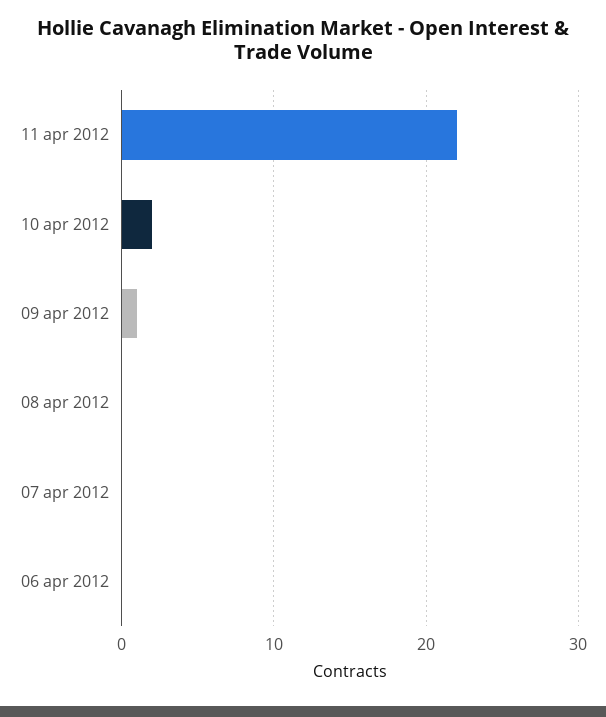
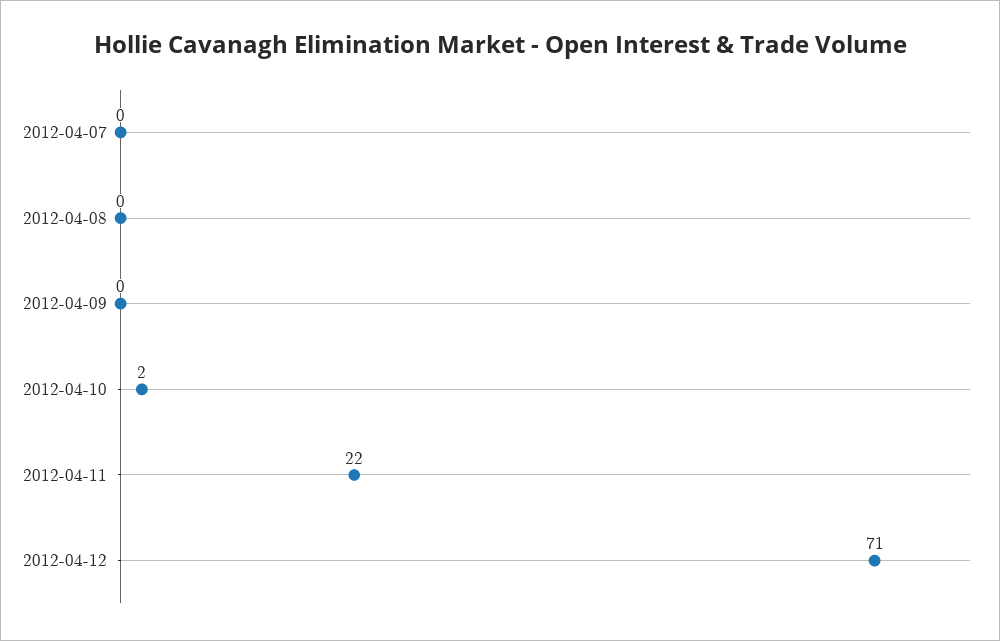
09 apr 2012: 1 -> 0
06 apr 2012: 0 -> none
2012-04-12: none -> 71

